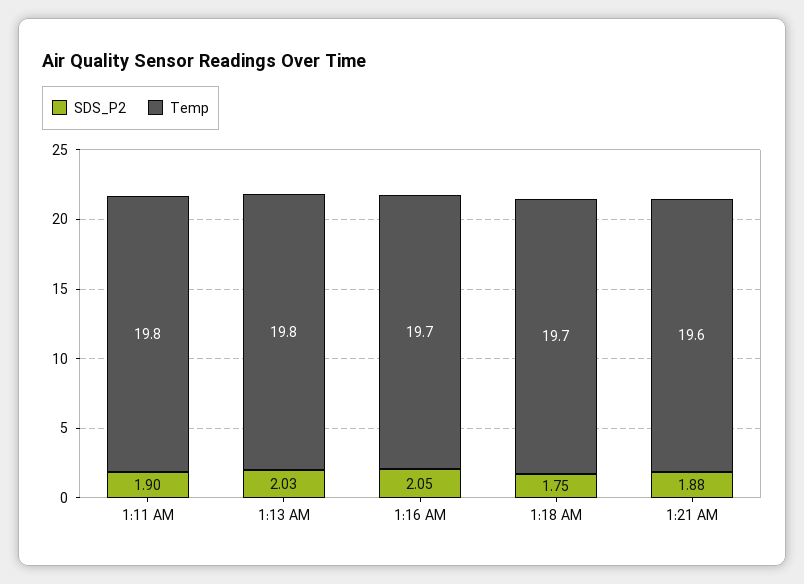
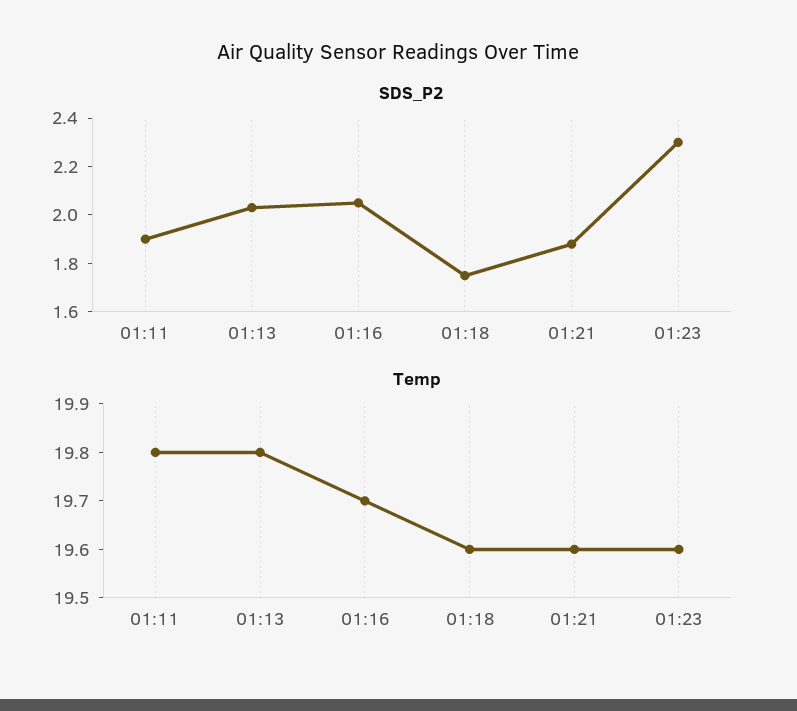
Temp, 1:18 AM: 19.7 -> 19.6
SDS_P2, 01:23: none -> 2.3
Temp, 01:23: none -> 19.6

